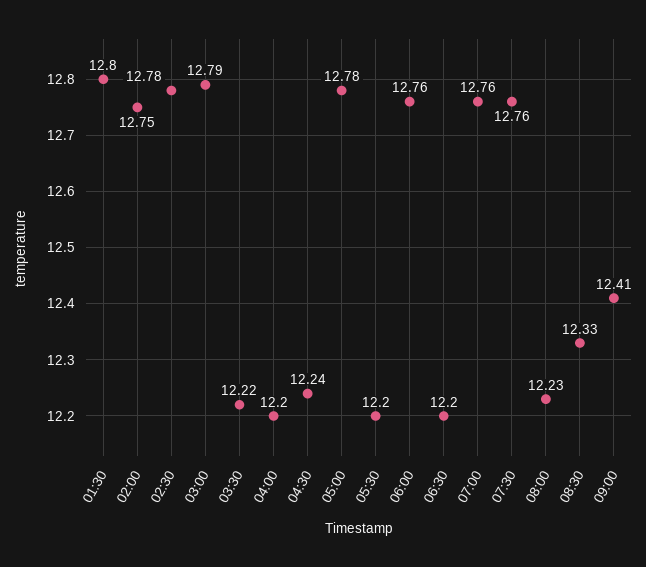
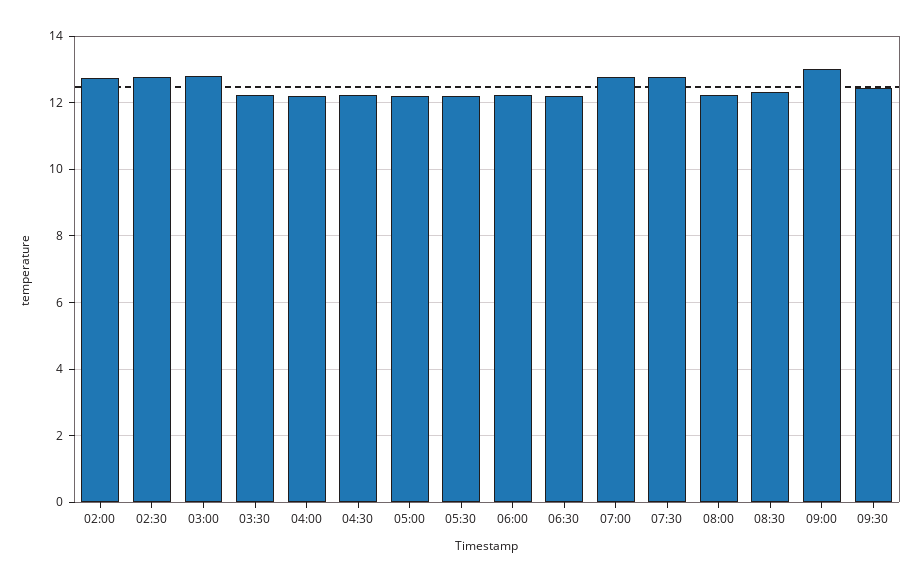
01:30: 12.8 -> none
05:00: 12.78 -> 12.2
06:00: 12.76 -> 12.2
09:00: 12.41 -> 13
09:30: none -> 12.4

